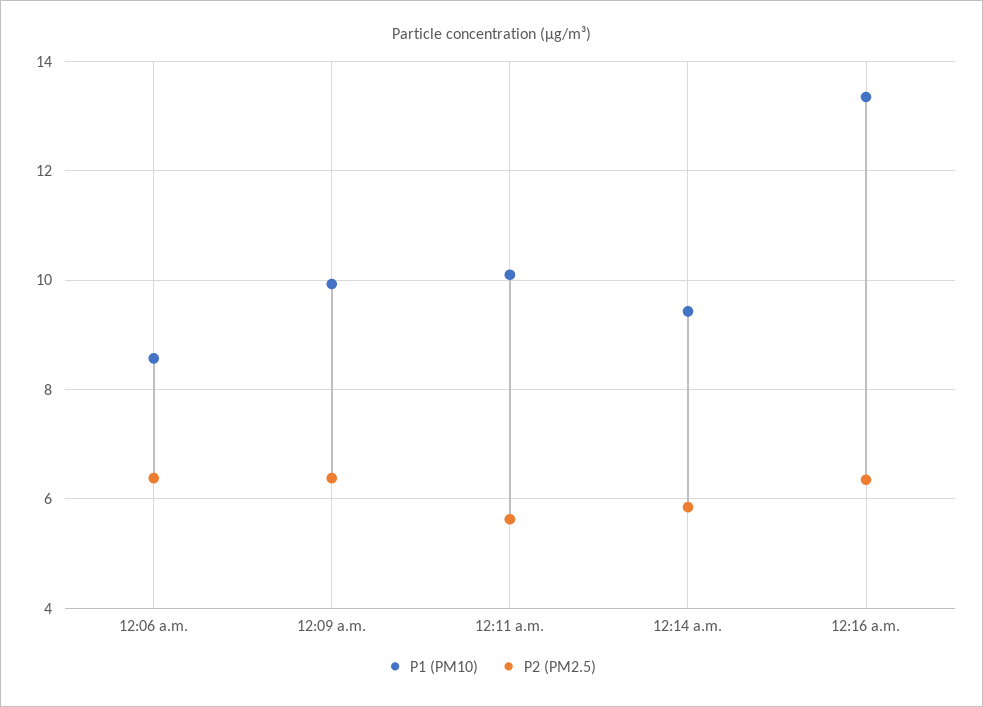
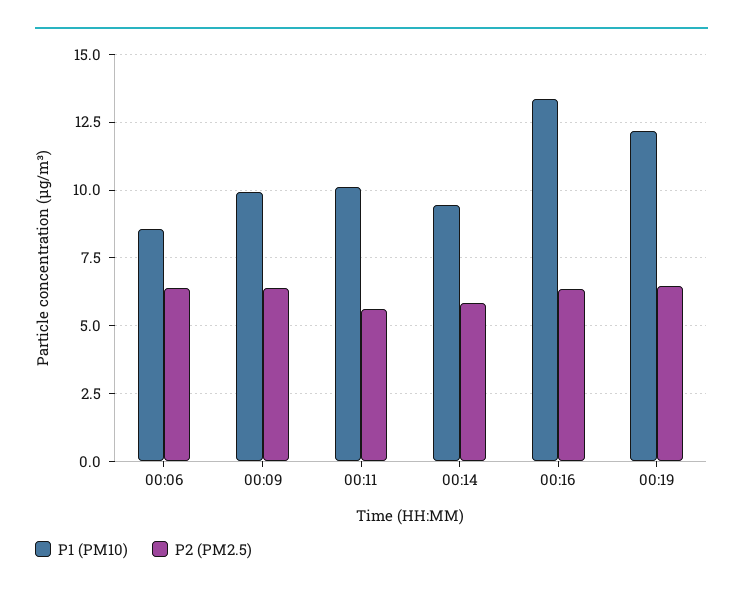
P1 (PM10), 00:19: none -> 12.25
P2 (PM2.5), 00:19: none -> 6.5

